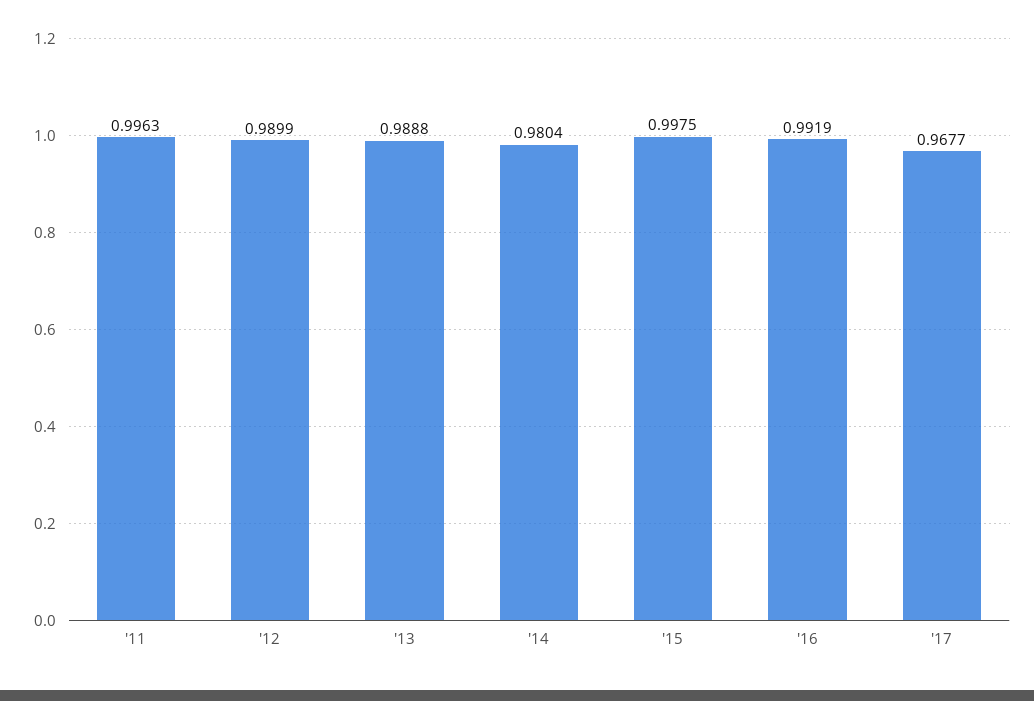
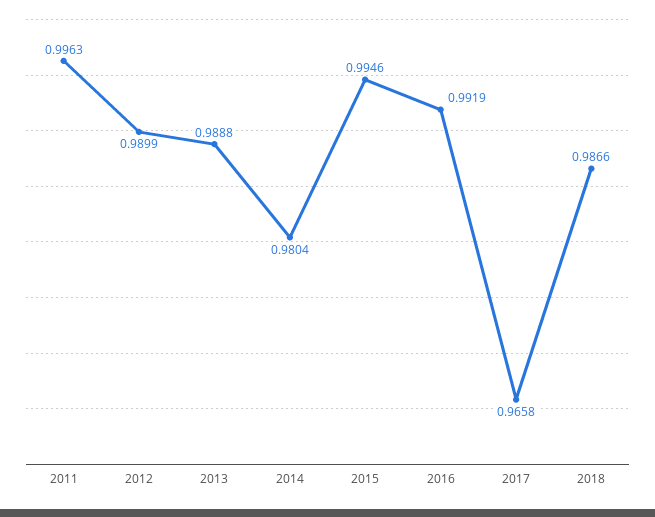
'15: 0.9975 -> 0.9946
'17: 0.9677 -> 0.9658
2018: none -> 0.9866

